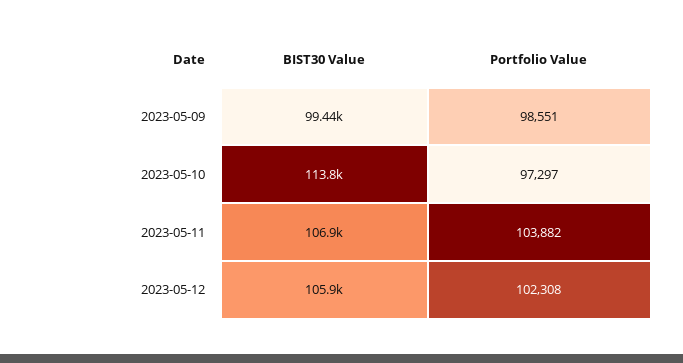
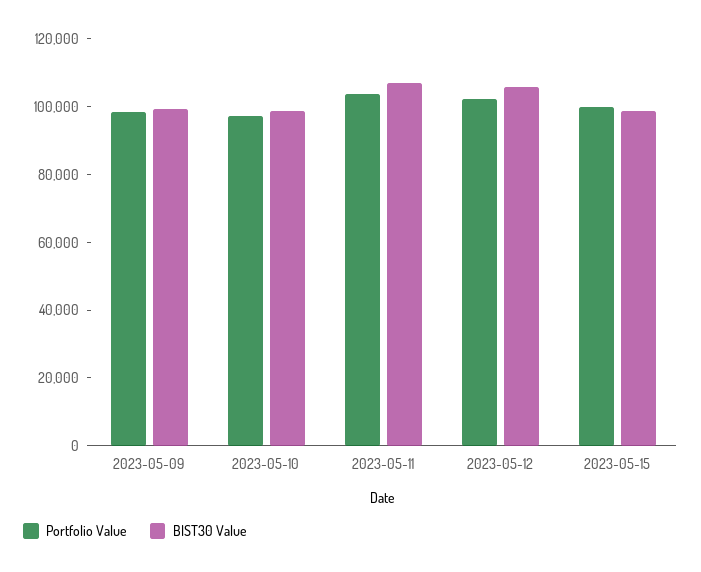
BIST30 Value, 2023-05-10: 113800 -> 100000
Portfolio Value, 2023-05-15: none -> 100000
BIST30 Value, 2023-05-15: none -> 100000

